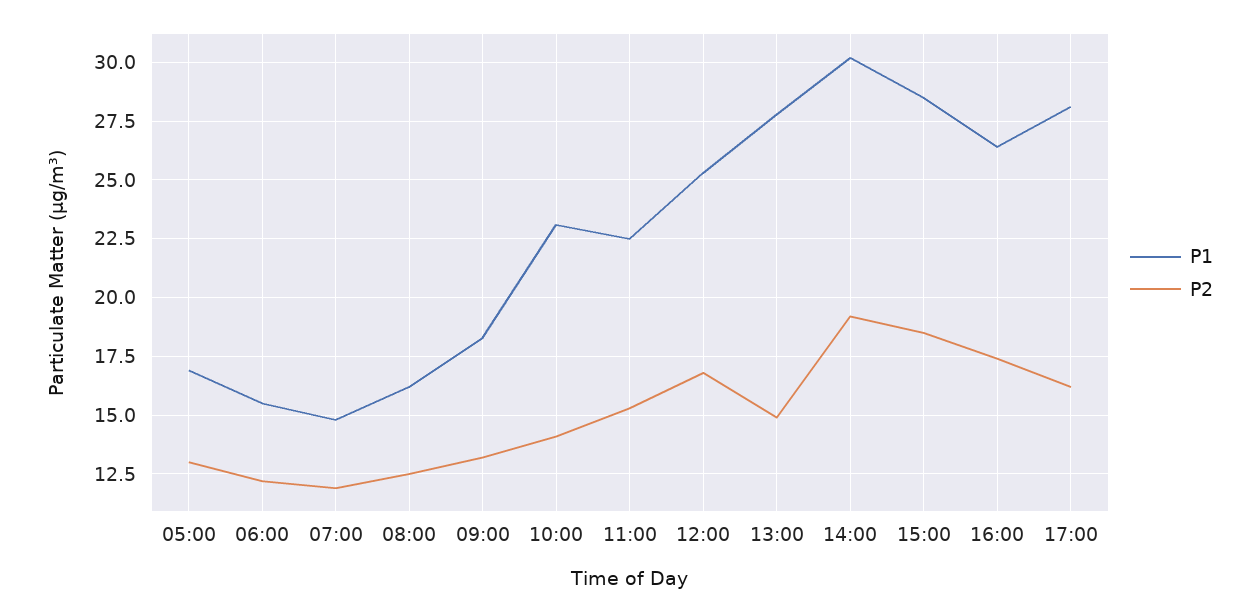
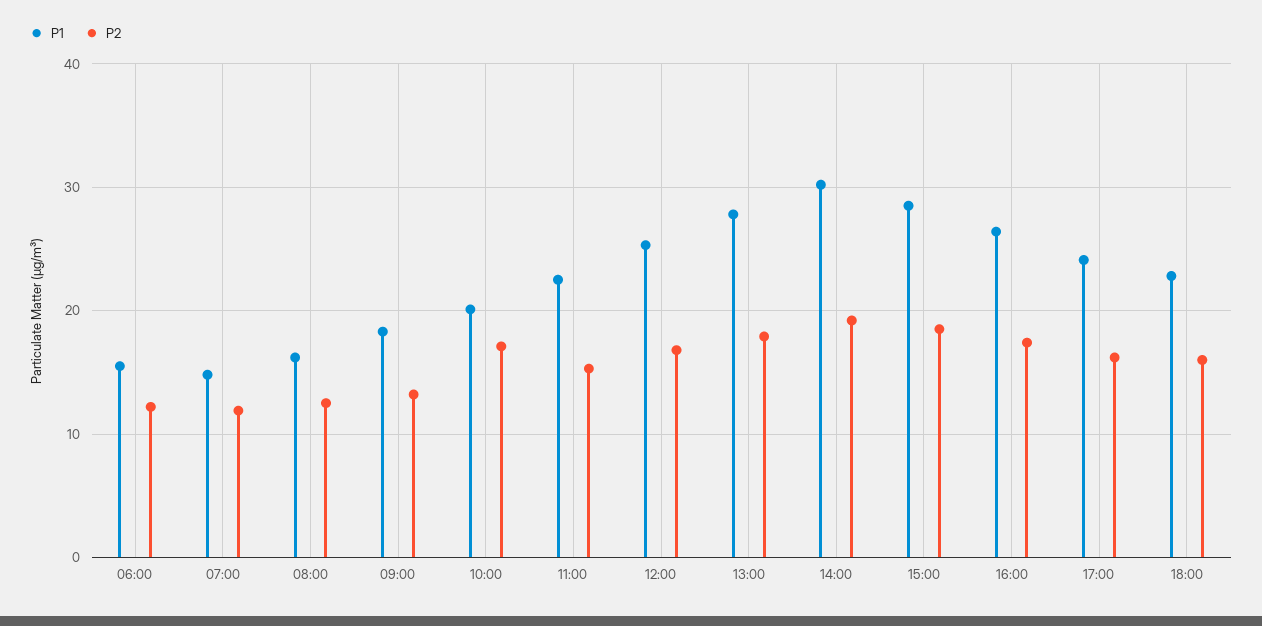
P1, 05:00: 17 -> none
P2, 05:00: 13 -> none
P1, 10:00: 23 -> 20
P2, 10:00: 14 -> 17
P2, 13:00: 15 -> 18
P1, 17:00: 28 -> 24
P1, 18:00: none -> 23
P2, 18:00: none -> 16

